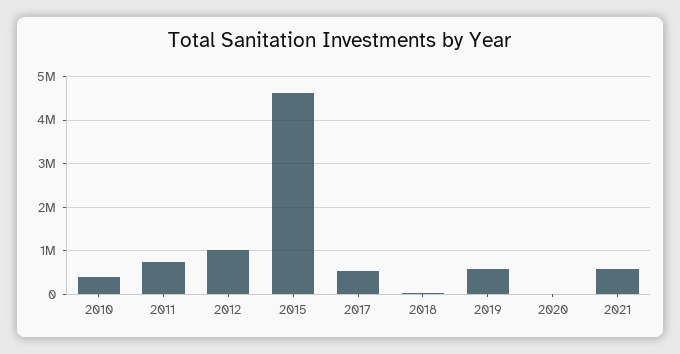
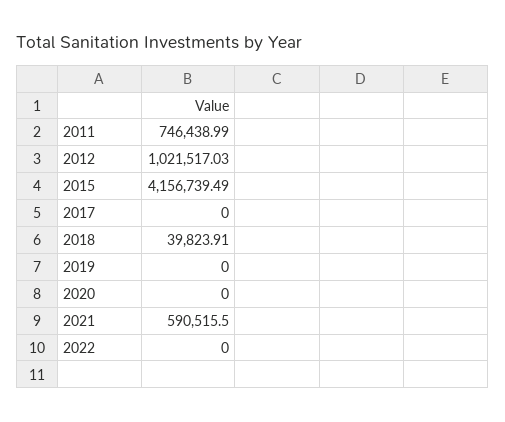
2010: 400000 -> none
2015: 4600000 -> 4156739.49
2017: 600000 -> 0
2019: 600000 -> 0
2022: none -> 0

